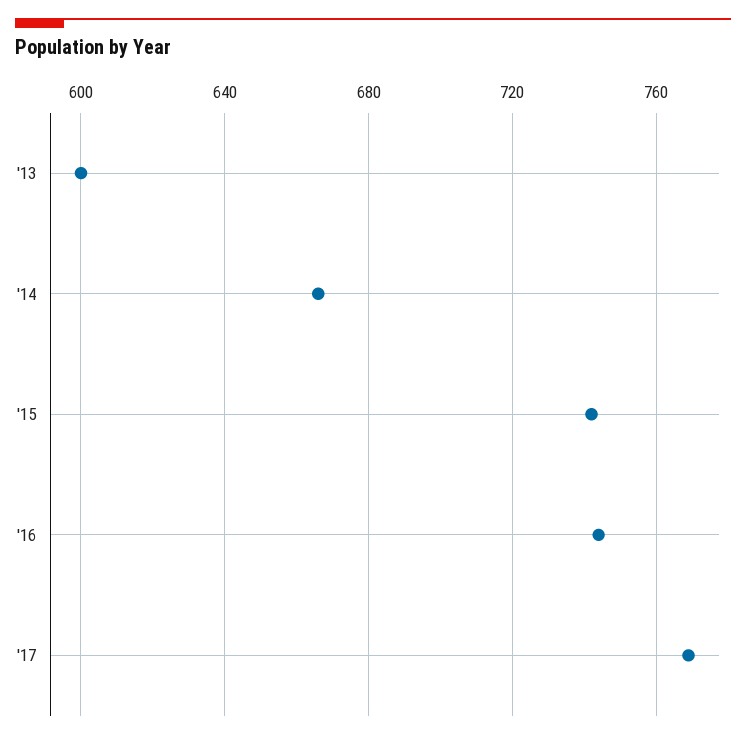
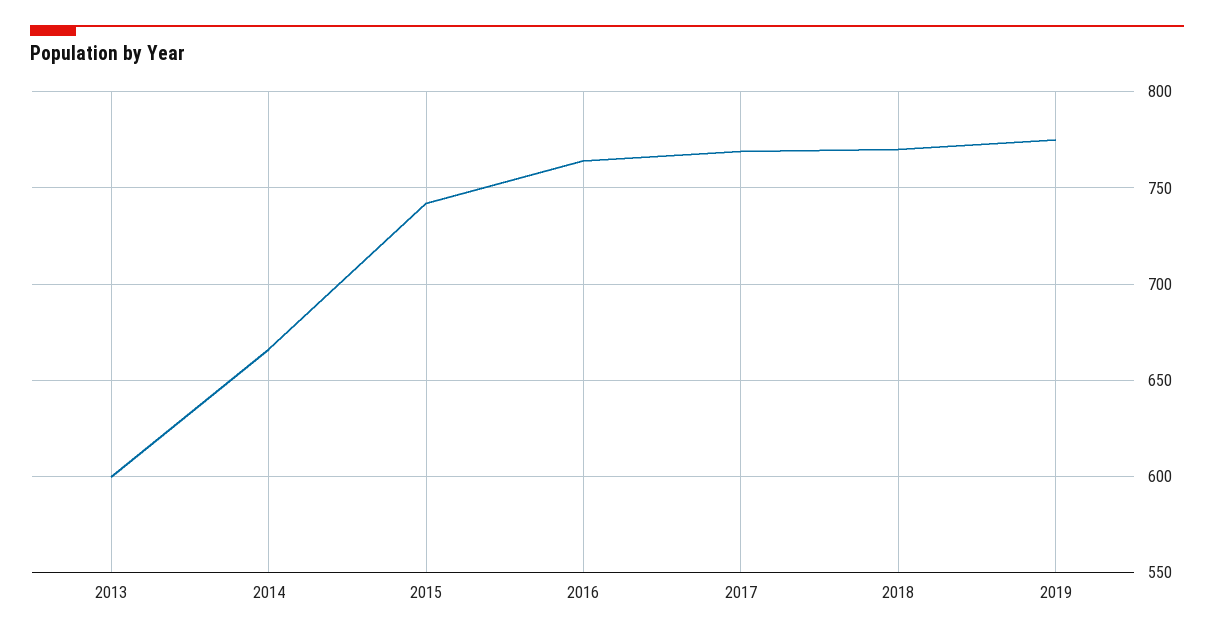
'16: 745 -> 765
2018: none -> 770
2019: none -> 775

